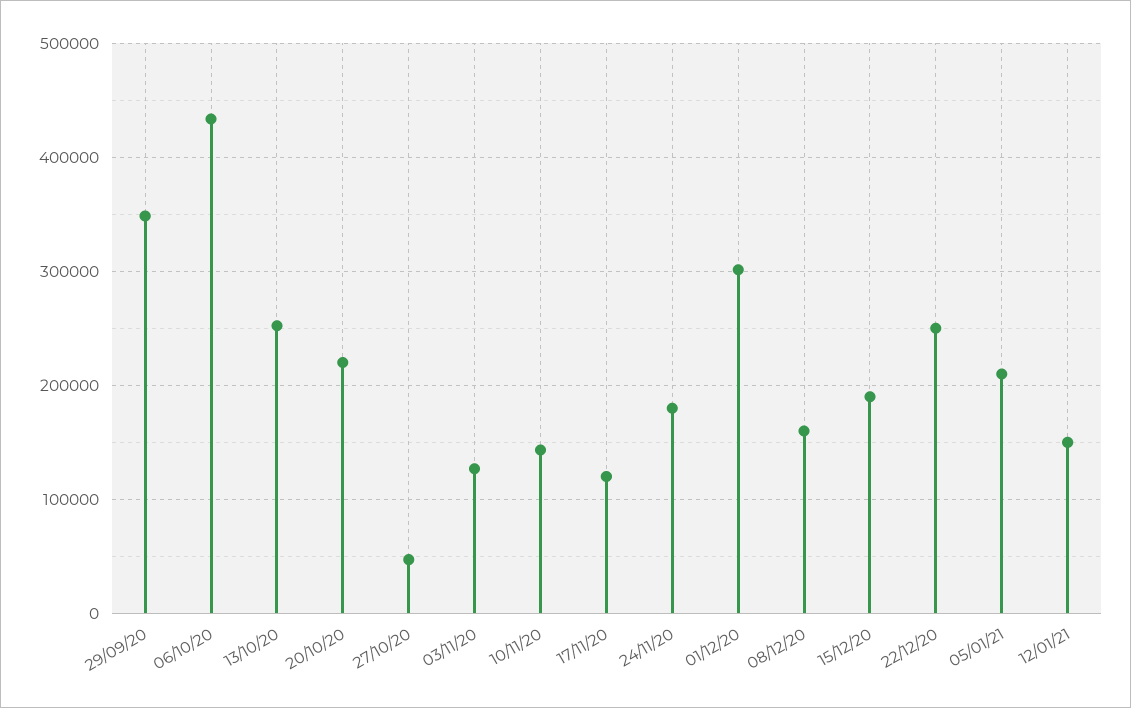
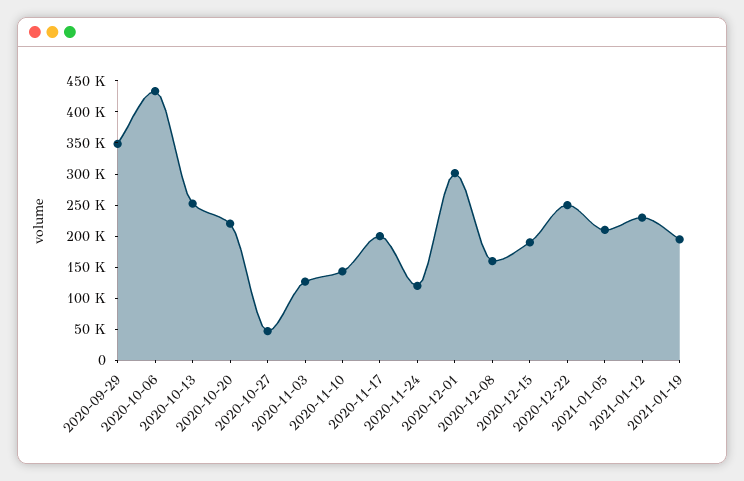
17/11/20: 120000 -> 200000
24/11/20: 180000 -> 125000
12/01/21: 150000 -> 225000
2021-01-19: none -> 200000

